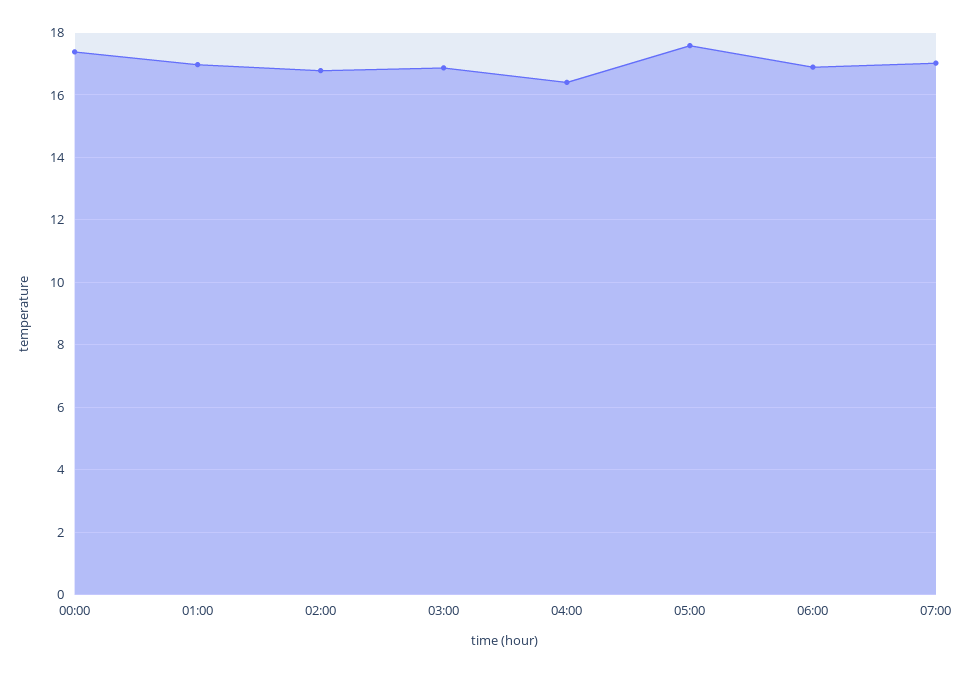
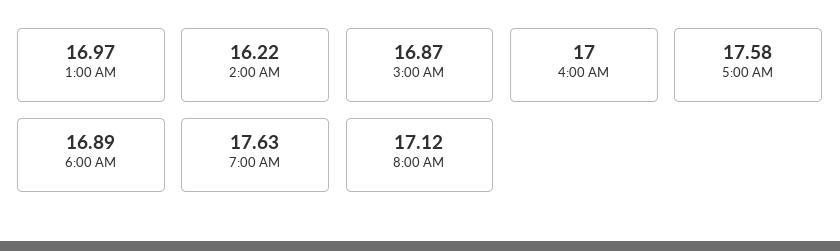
00:00: 17.4 -> none
02:00: 16.8 -> 16.22
04:00: 16.4 -> 17
07:00: 17 -> 17.63
8:00 AM: none -> 17.12

